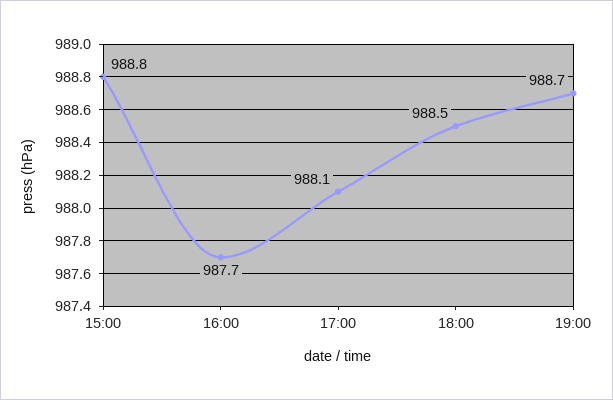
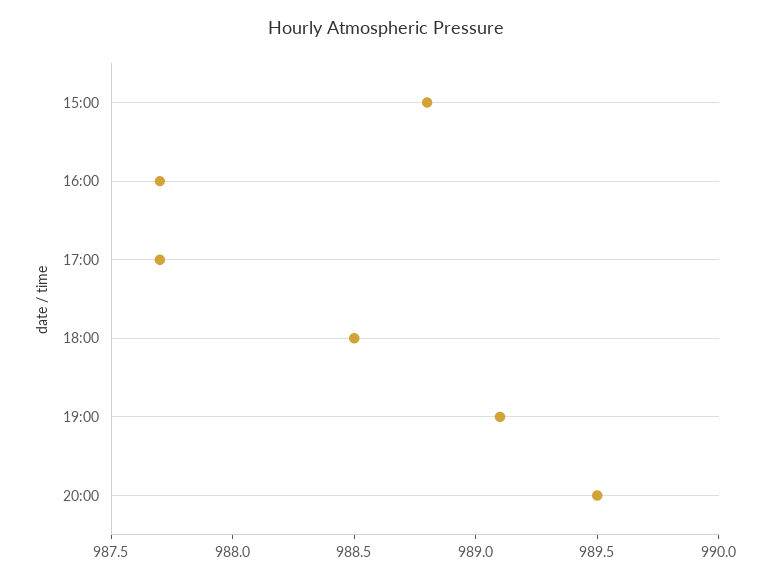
17:00: 988.1 -> 987.7
19:00: 988.7 -> 989.1
20:00: none -> 989.5

